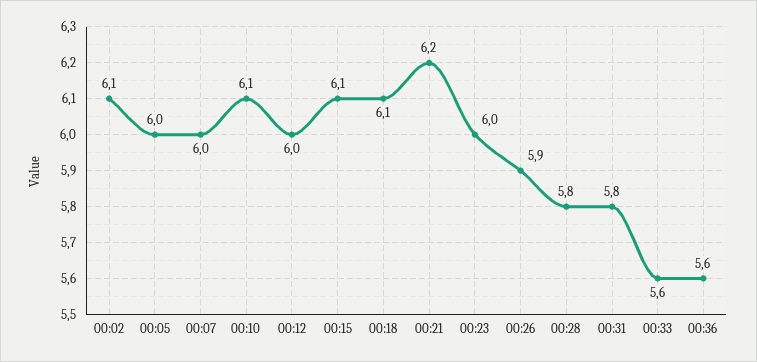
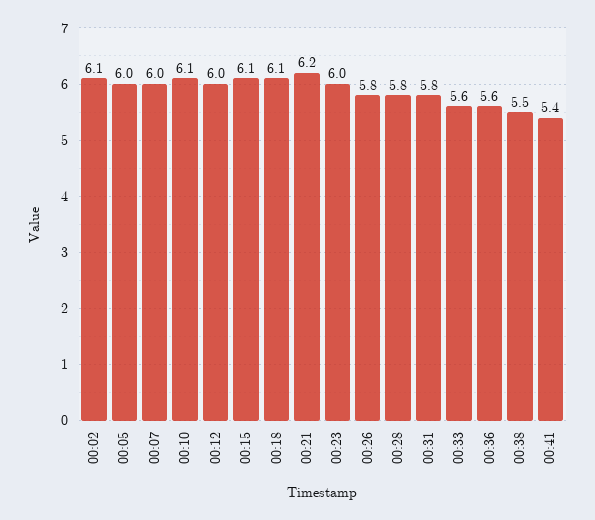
00:26: 5.9 -> 5.8
00:38: none -> 5.5
00:41: none -> 5.4

